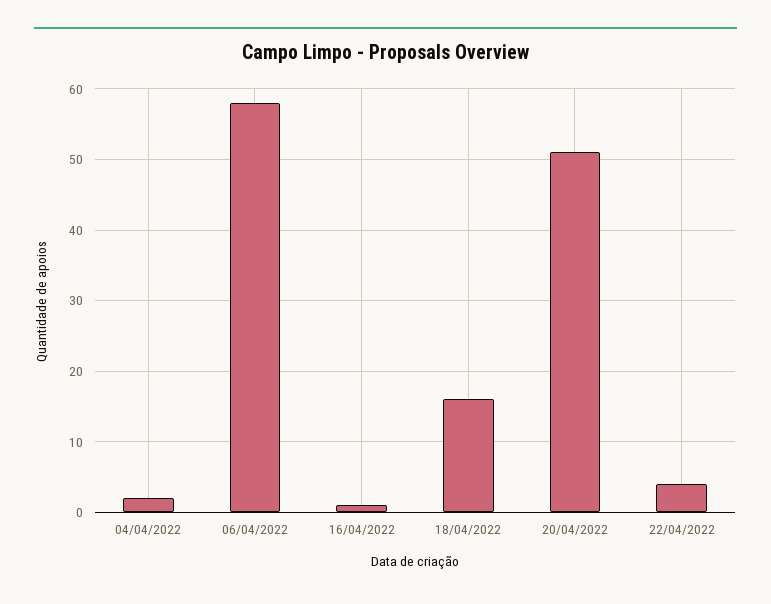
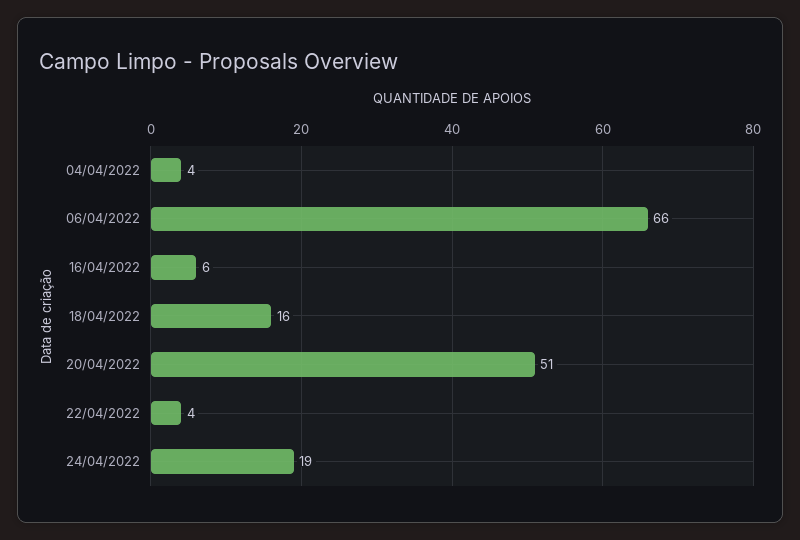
04/04/2022: 2 -> 4
06/04/2022: 58 -> 66
16/04/2022: 1 -> 6
24/04/2022: none -> 19

